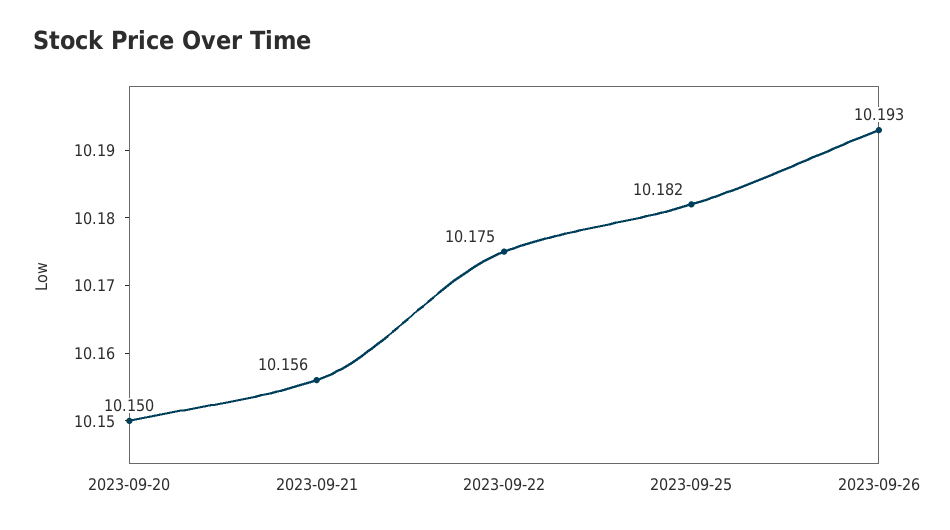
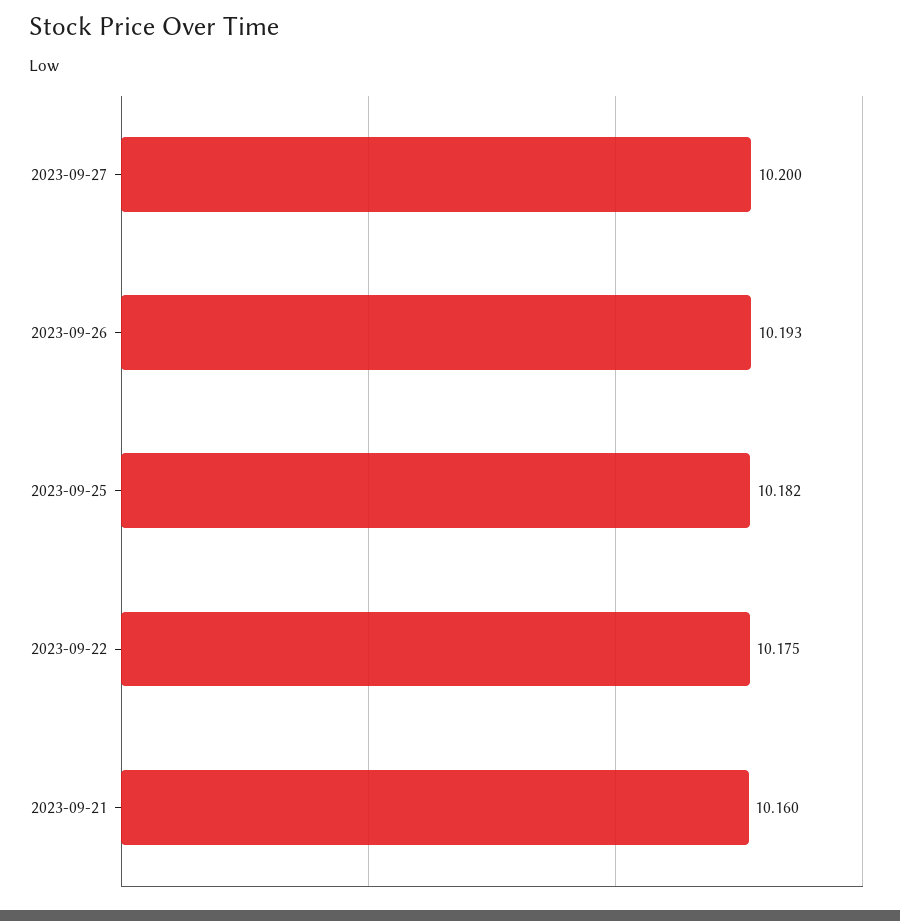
2023-09-20: 10.15 -> none
2023-09-21: 10.156 -> 10.16
2023-09-27: none -> 10.2

